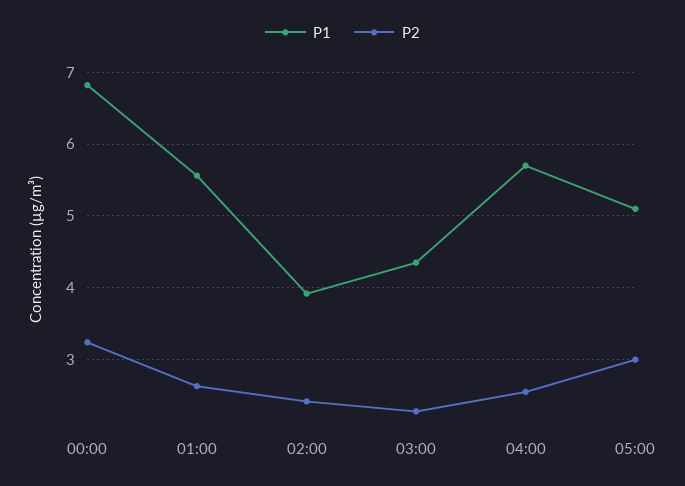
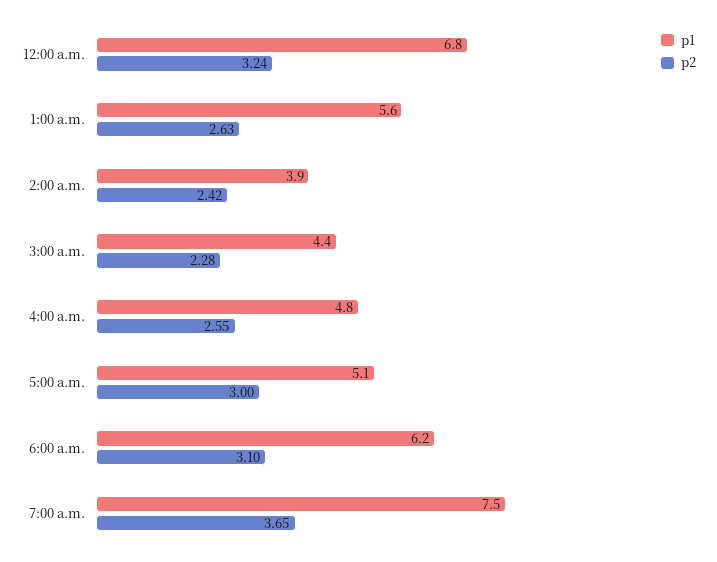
P1, 04:00: 5.7 -> 4.8
P1, 6:00 a.m.: none -> 6.2
P2, 6:00 a.m.: none -> 3.1
P1, 7:00 a.m.: none -> 7.5
P2, 7:00 a.m.: none -> 3.65

